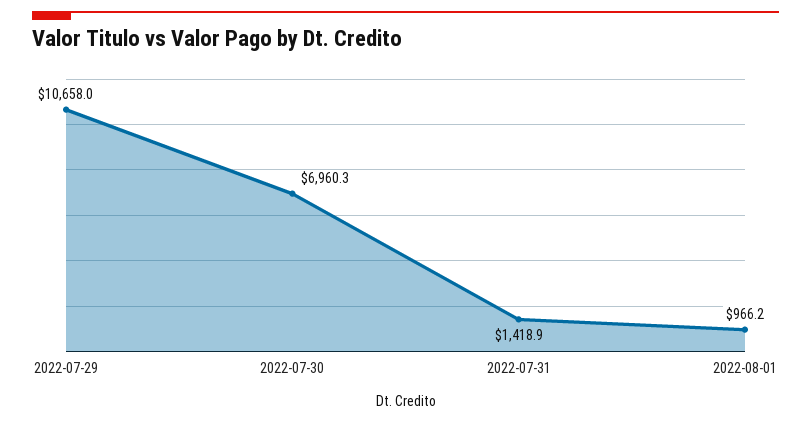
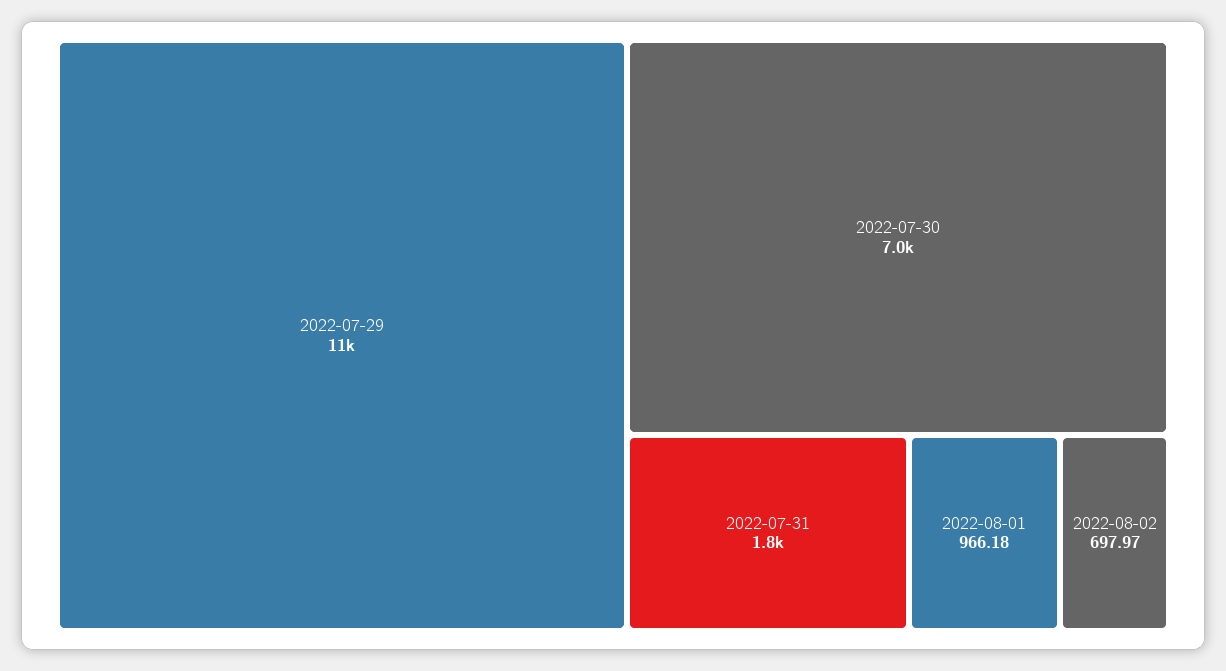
2022-07-31: 1418.9 -> 1800
2022-08-02: none -> 697.97

